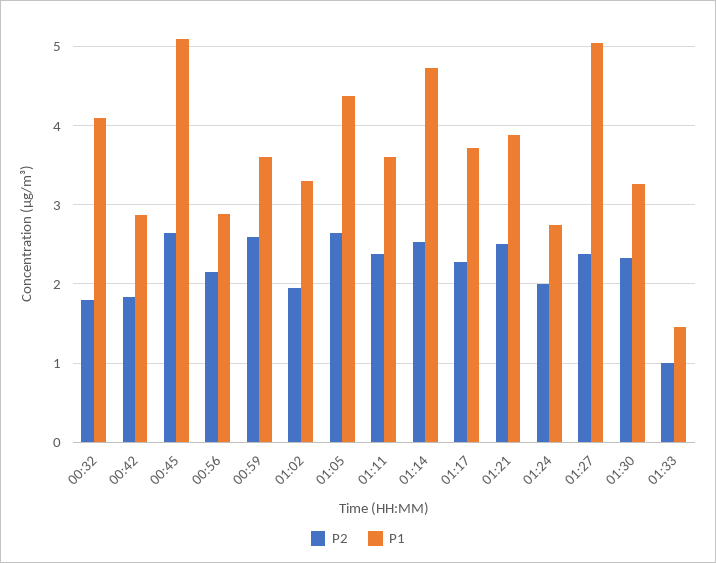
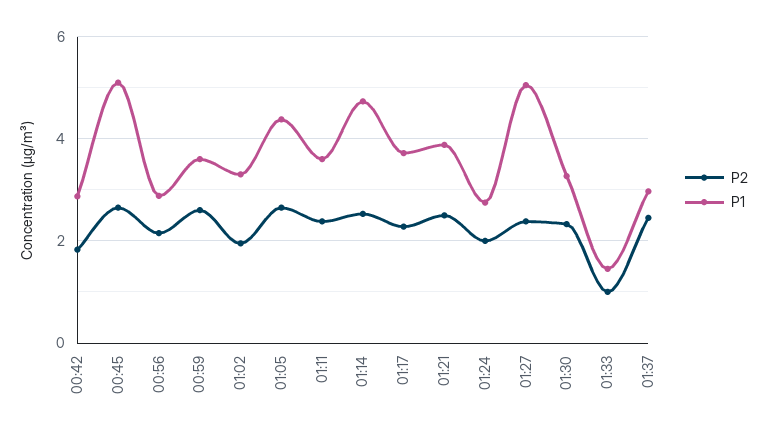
P2, 00:32: 1.8 -> none
P1, 00:32: 4.1 -> none
P2, 01:37: none -> 2.4
P1, 01:37: none -> 3

